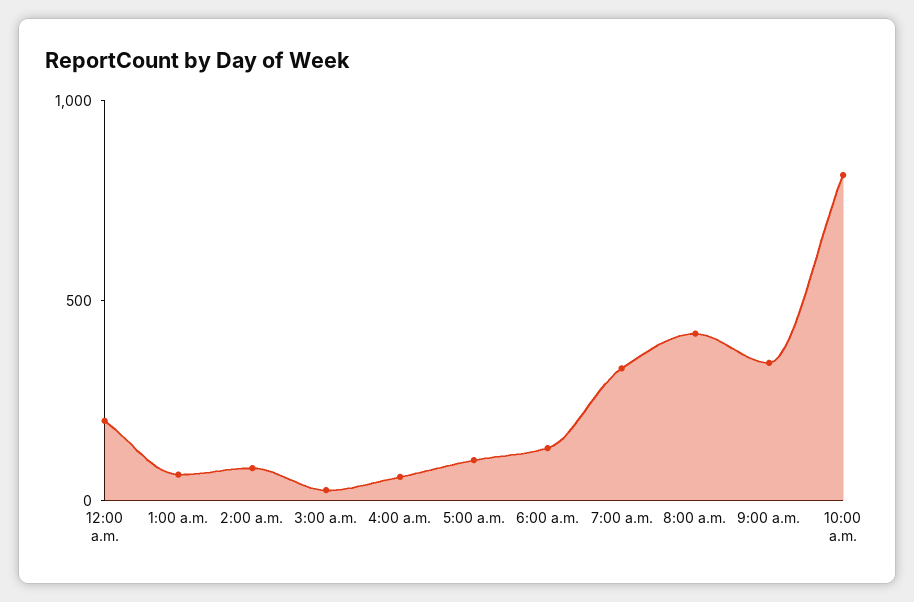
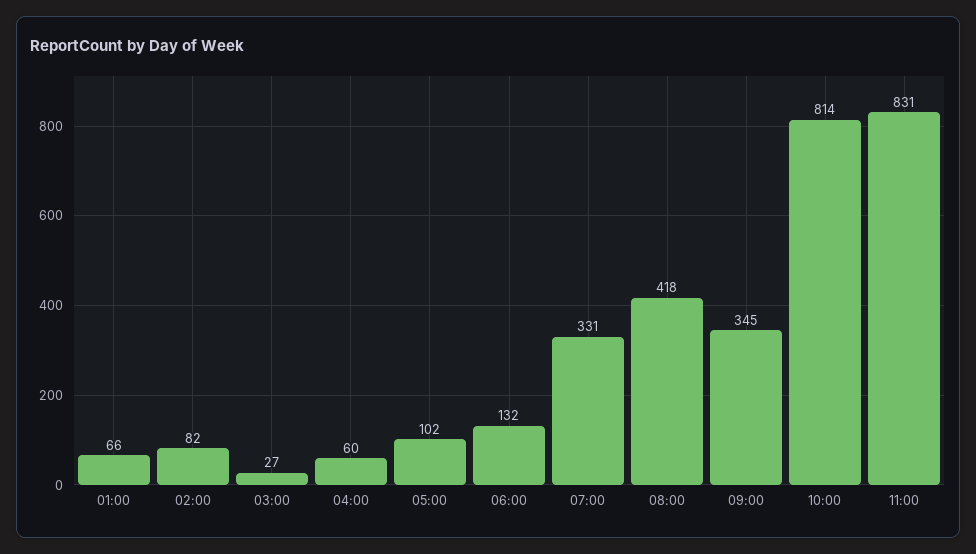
12:00 a.m.: 200 -> none
11:00: none -> 831

